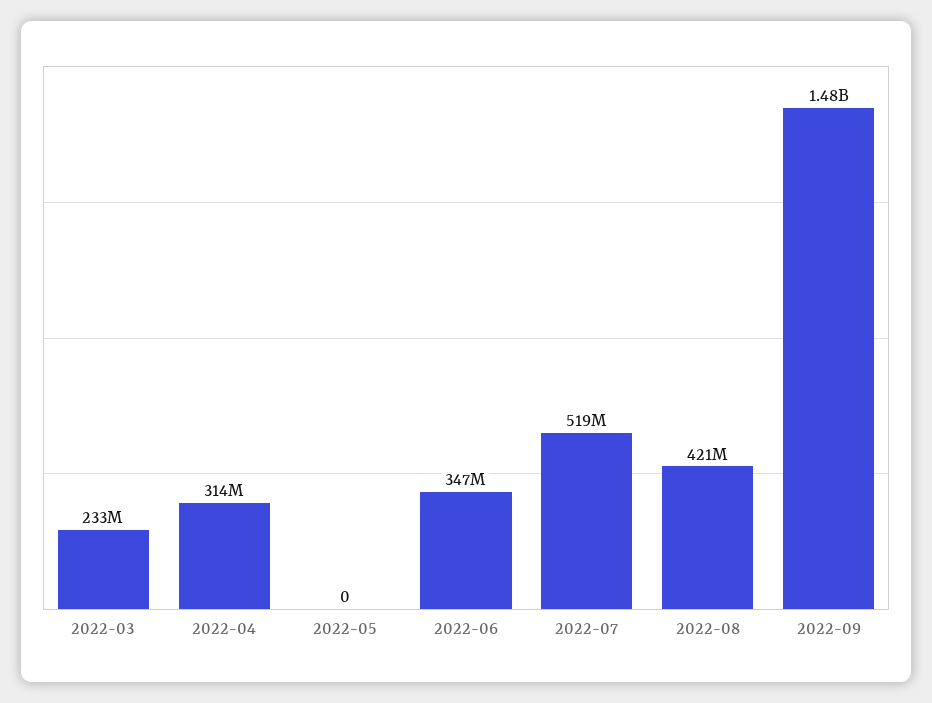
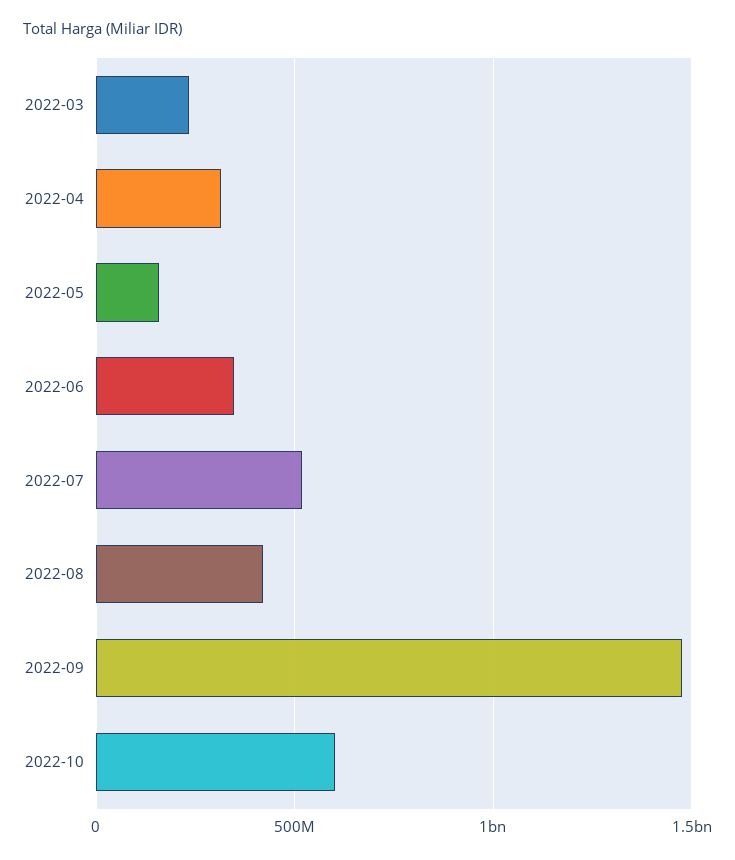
2022-05: 0 -> 150000000
2022-10: none -> 600000000

